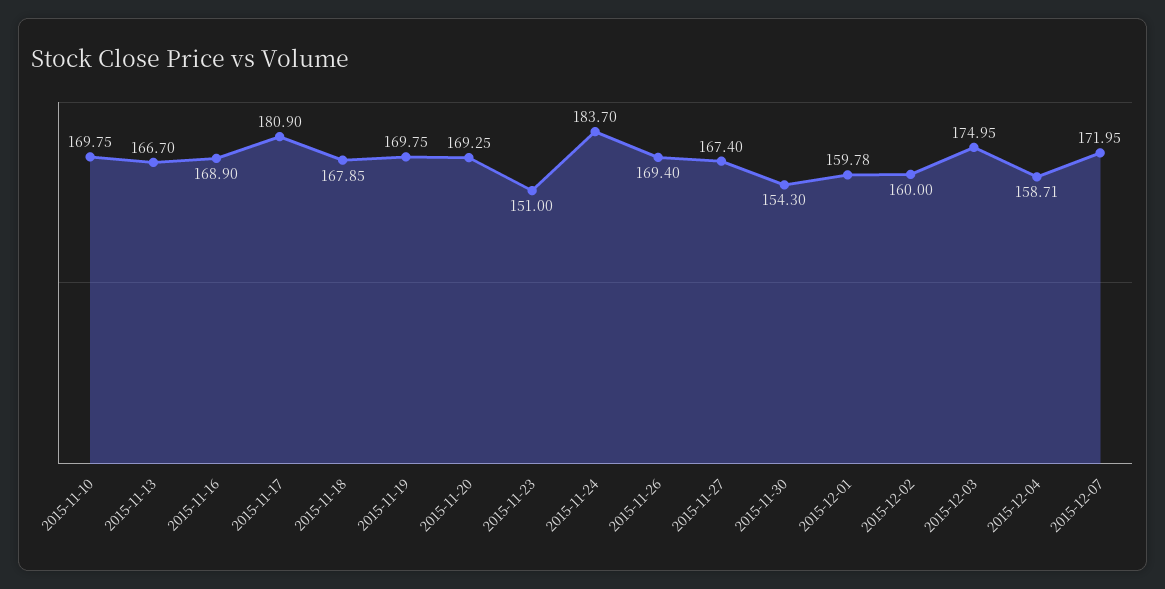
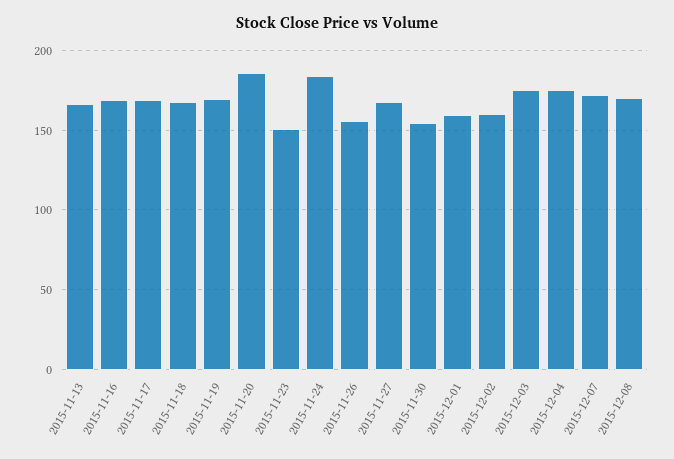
2015-11-10: 169.75 -> none
2015-11-17: 180.9 -> 170
2015-11-20: 169.25 -> 185
2015-11-26: 169.4 -> 155
2015-12-04: 158.71 -> 175
2015-12-08: none -> 170

